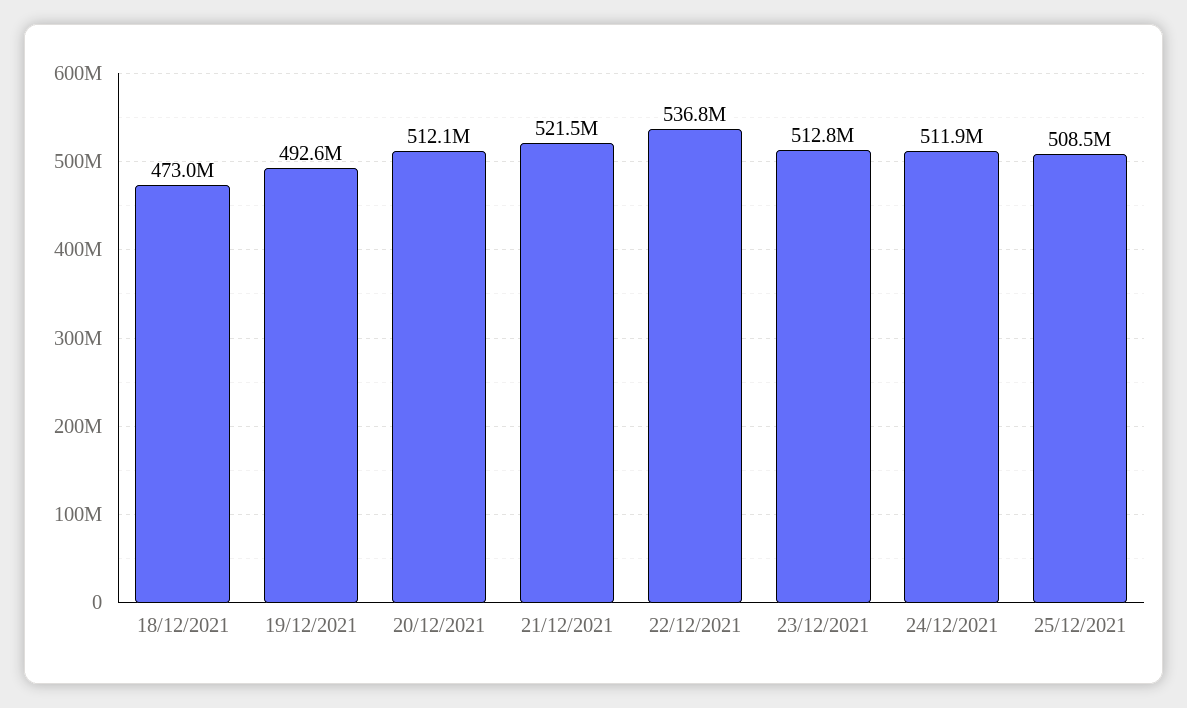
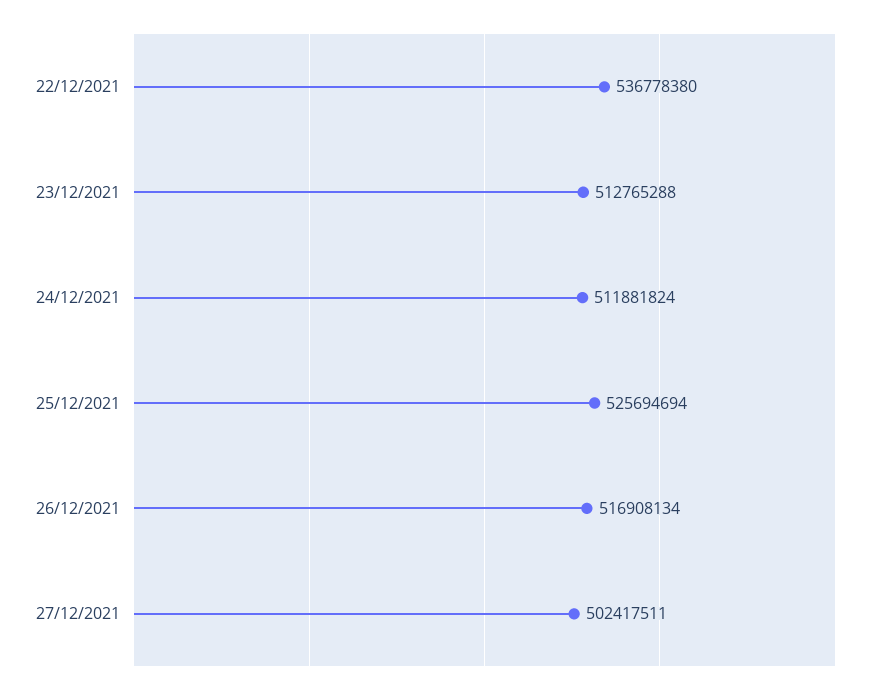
18/12/2021: 473000000 -> none
19/12/2021: 492600000 -> none
20/12/2021: 512100000 -> none
21/12/2021: 521500000 -> none
25/12/2021: 508500000 -> 525694694
26/12/2021: none -> 516908134
27/12/2021: none -> 502417511

